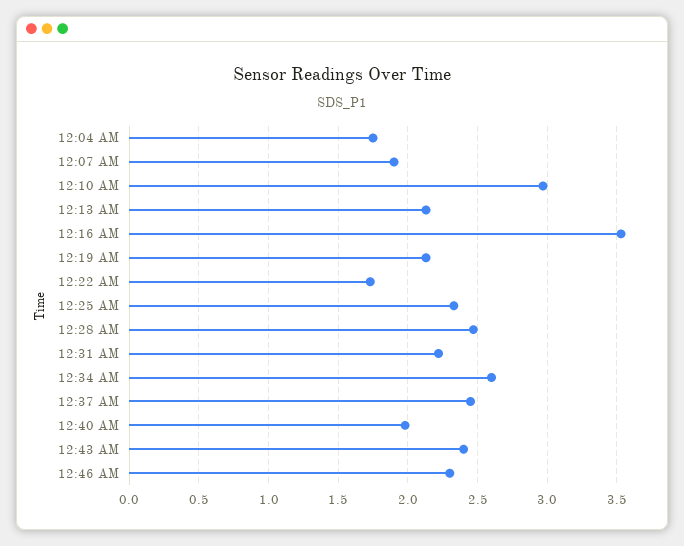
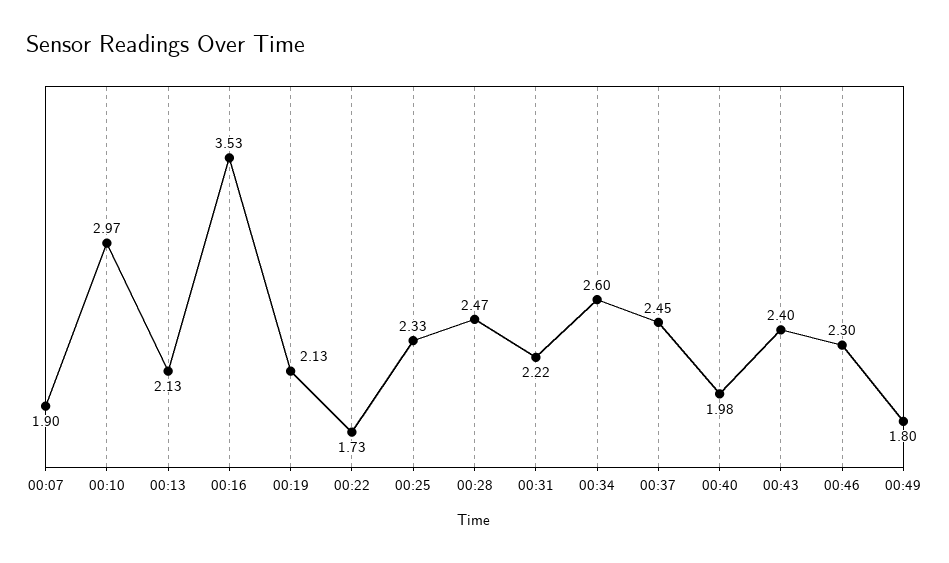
12:04 AM: 1.75 -> none
00:49: none -> 1.8

